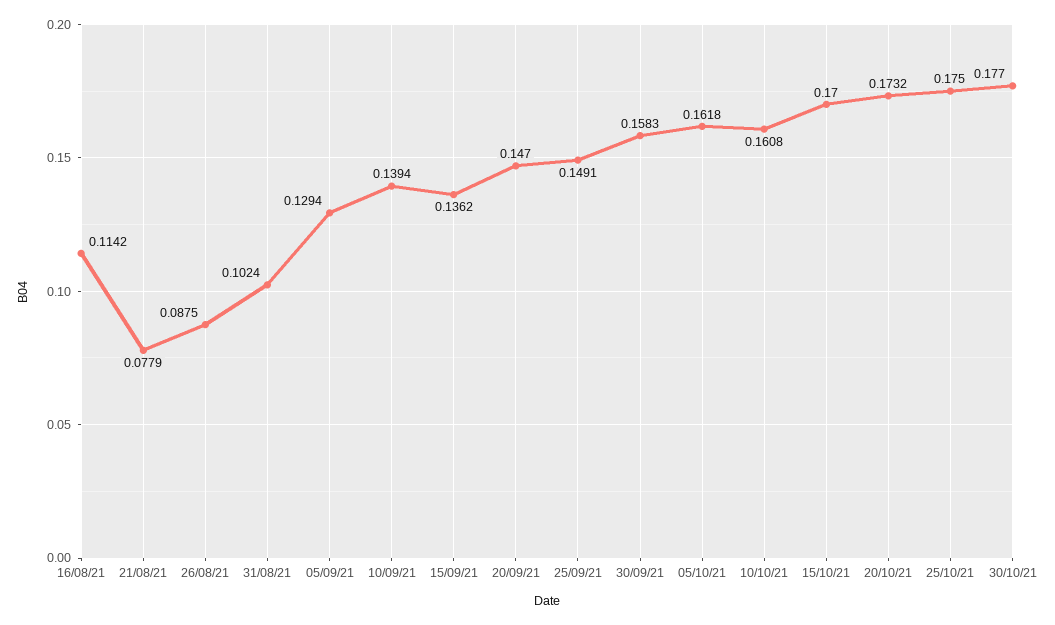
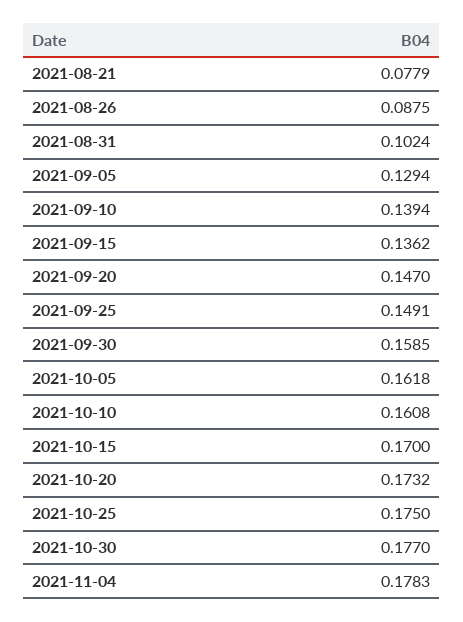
16/08/21: 0.1142 -> none
30/09/21: 0.1583 -> 0.1585
2021-11-04: none -> 0.1783

